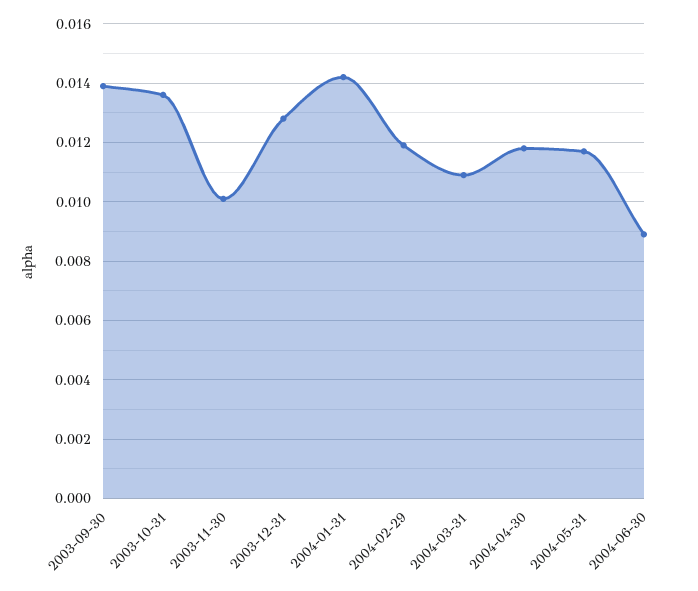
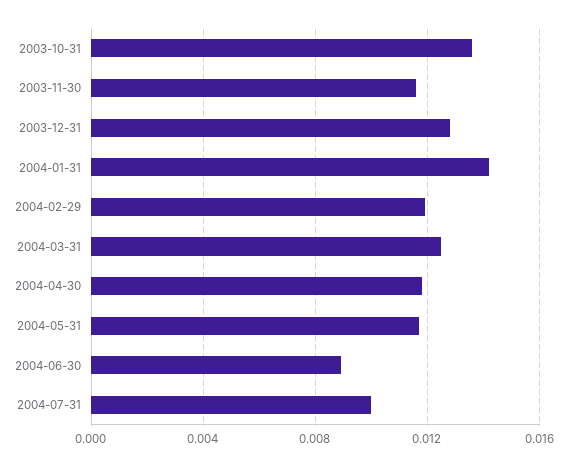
2003-09-30: 0.014 -> none
2003-11-30: 0.01 -> 0.0115
2004-03-31: 0.011 -> 0.0125
2004-07-31: none -> 0.01

